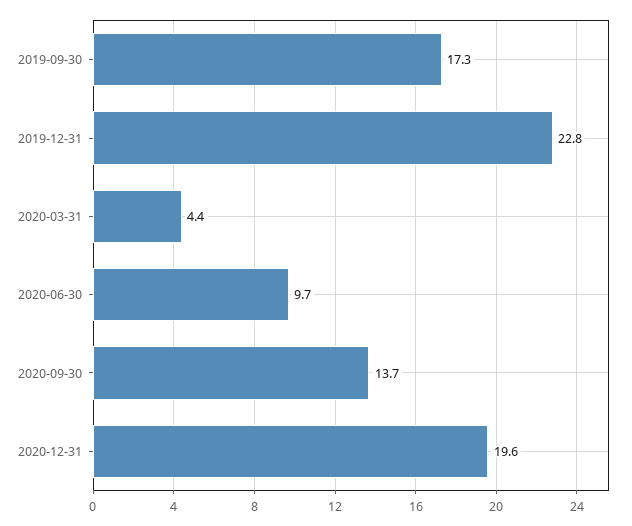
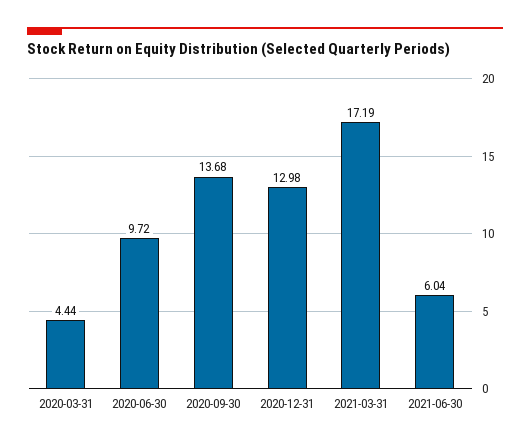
2019-09-30: 17.3 -> none
2019-12-31: 22.8 -> none
2020-12-31: 19.6 -> 12.98
2021-03-31: none -> 17.19
2021-06-30: none -> 6.04

